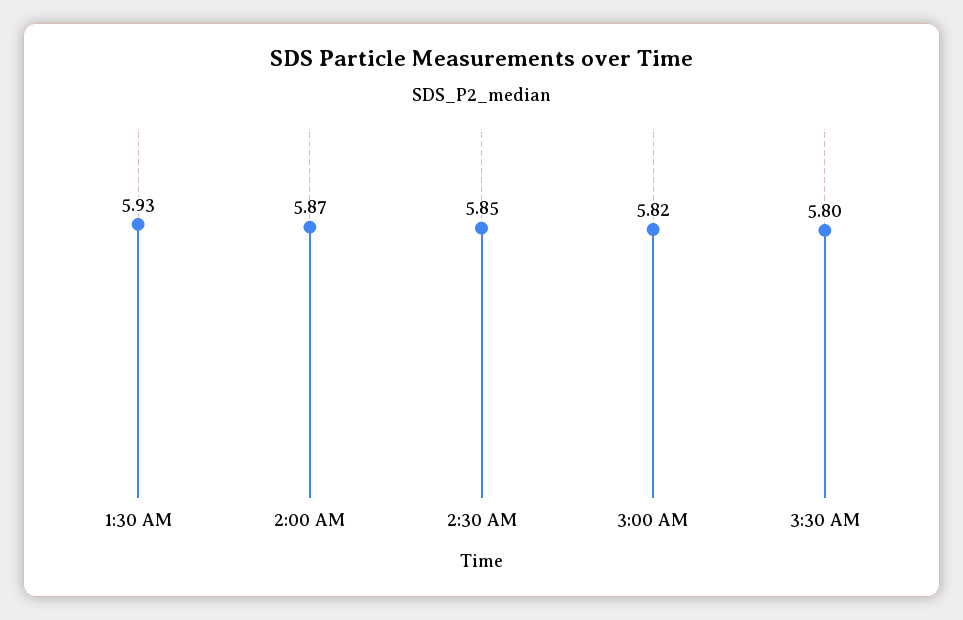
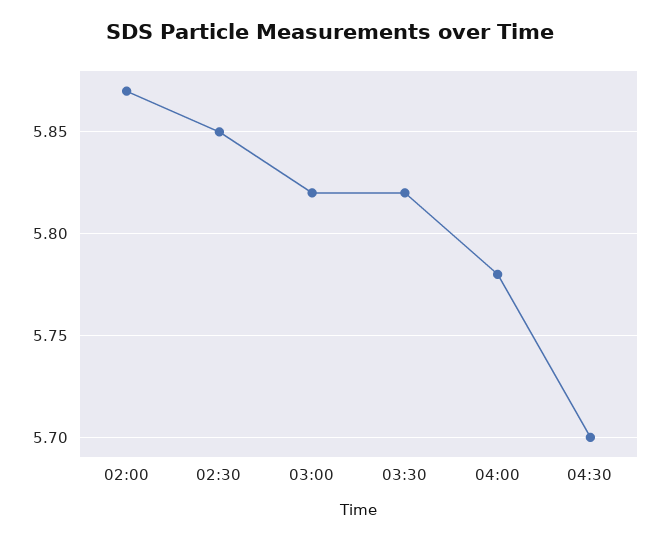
1:30 AM: 5.93 -> none
3:30 AM: 5.8 -> 5.82
04:00: none -> 5.78
04:30: none -> 5.7

